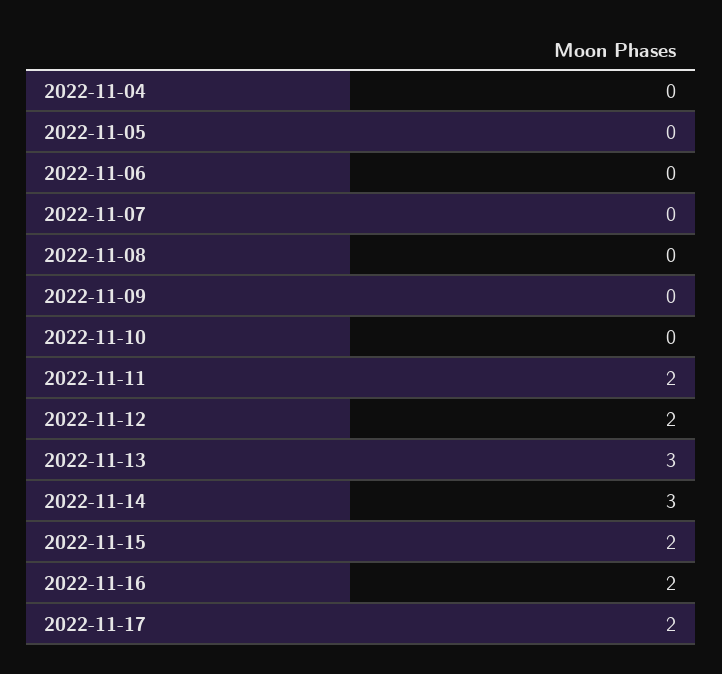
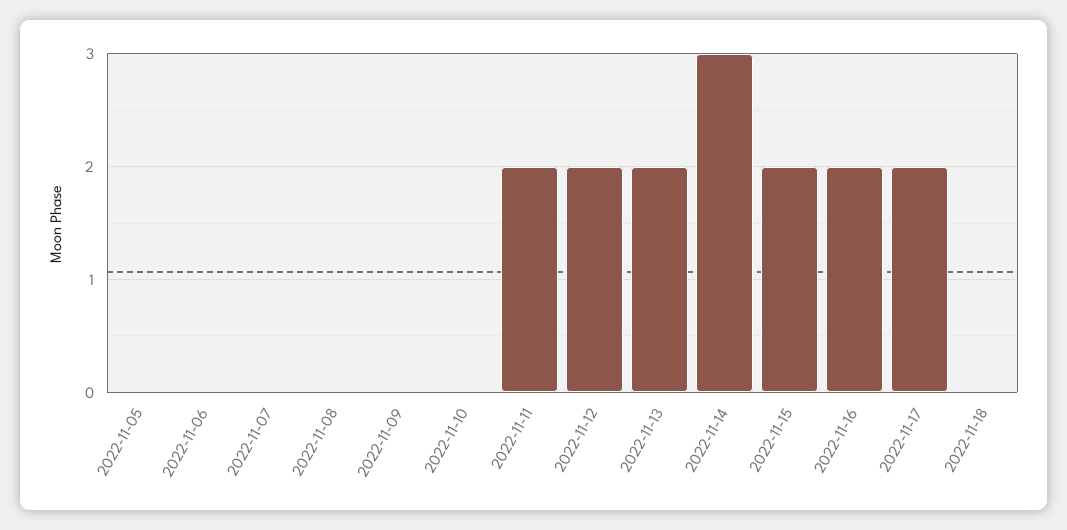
2022-11-04: 0 -> none
2022-11-13: 3 -> 2
2022-11-18: none -> 0

